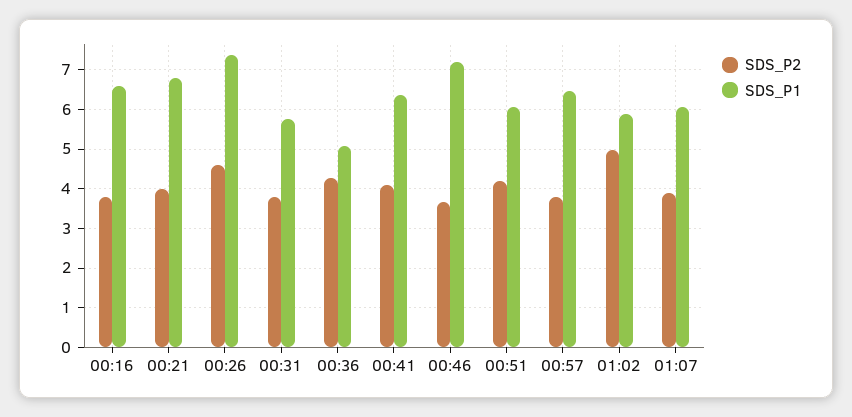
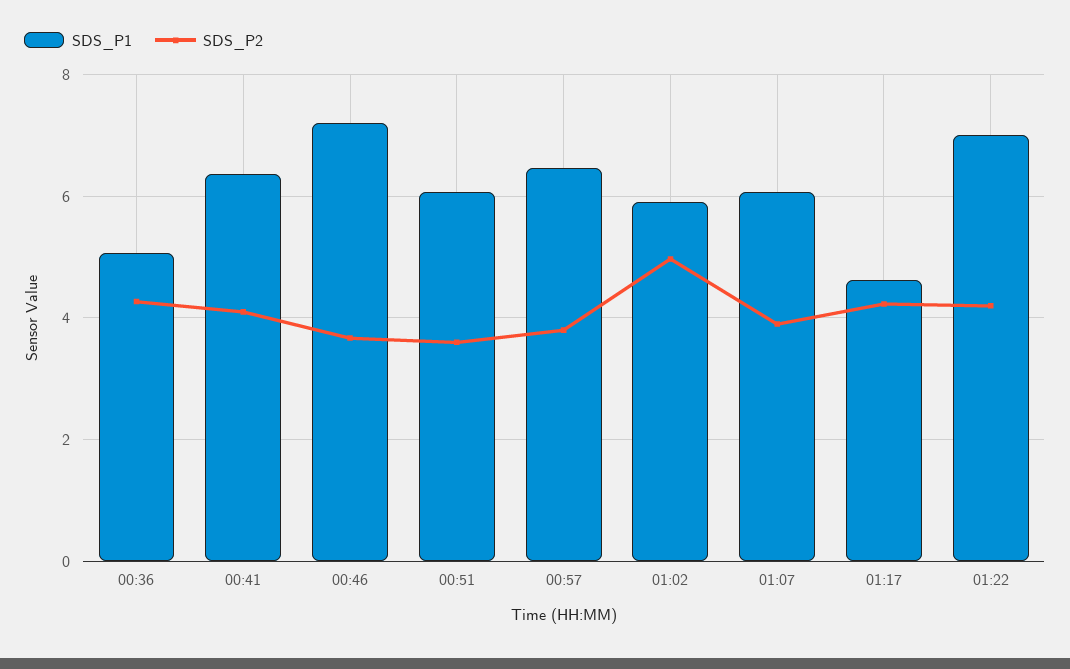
SDS_P2, 00:16: 3.8 -> none
SDS_P1, 00:16: 6.6 -> none
SDS_P2, 00:21: 4 -> none
SDS_P1, 00:21: 6.8 -> none
SDS_P2, 00:26: 4.6 -> none
SDS_P1, 00:26: 7.4 -> none
SDS_P2, 00:31: 3.8 -> none
SDS_P1, 00:31: 5.8 -> none
SDS_P2, 00:51: 4.2 -> 3.6
SDS_P1, 01:17: none -> 4.6
SDS_P2, 01:17: none -> 4.2
SDS_P1, 01:22: none -> 7
SDS_P2, 01:22: none -> 4.2

